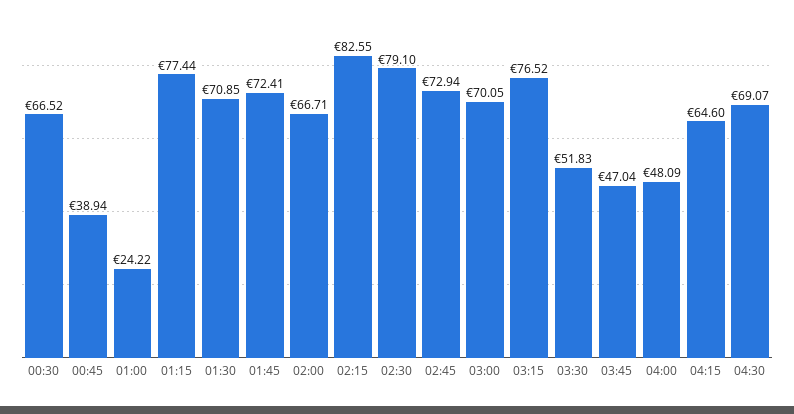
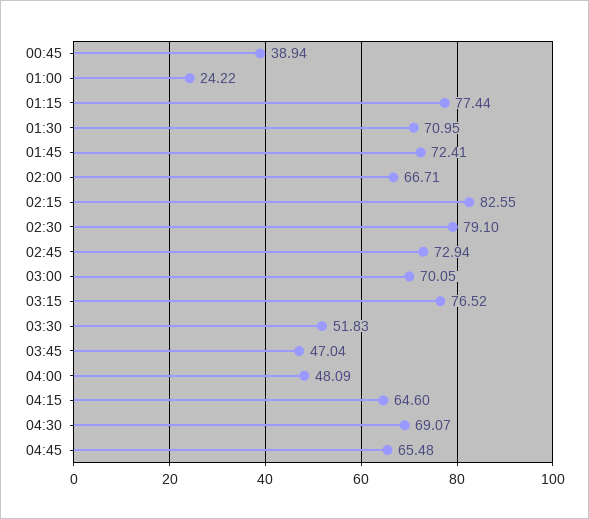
00:30: 66.52 -> none
01:30: 70.85 -> 70.95
04:45: none -> 65.48

